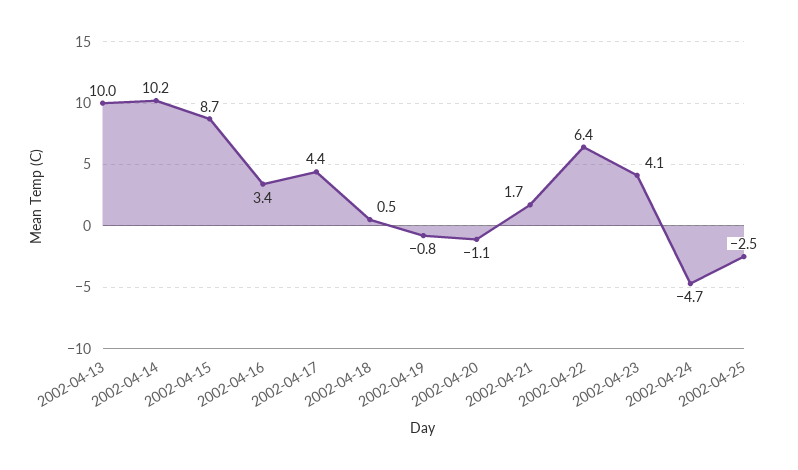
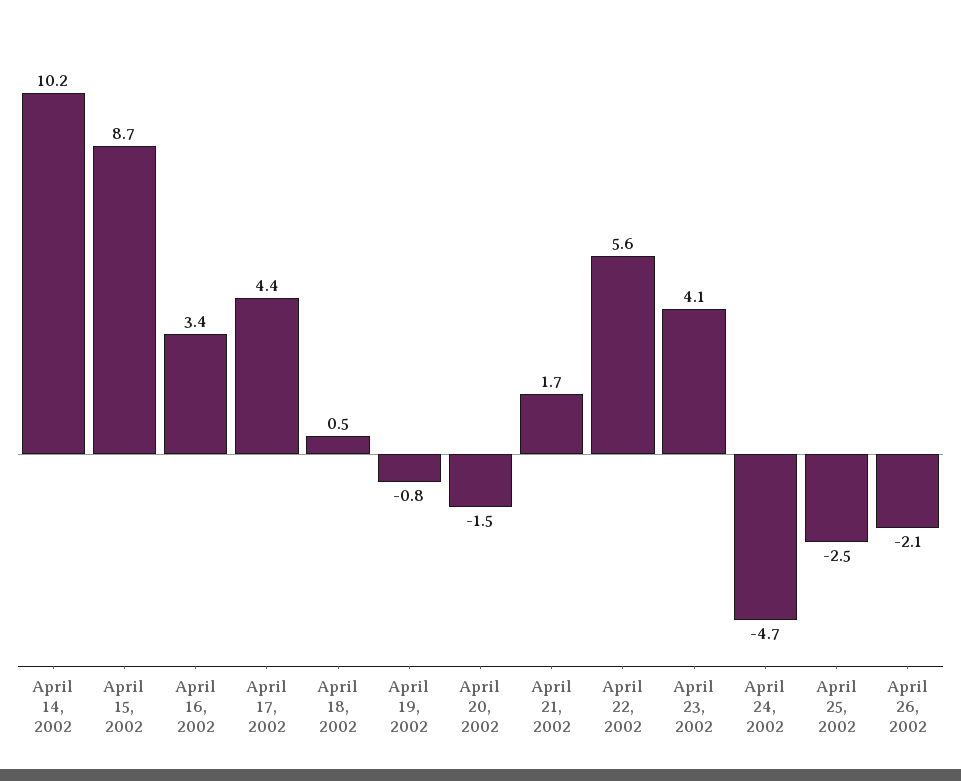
2002-04-13: 10 -> none
2002-04-20: -1.1 -> -1.5
2002-04-22: 6.4 -> 5.6
April 26, 2002: none -> -2.1

